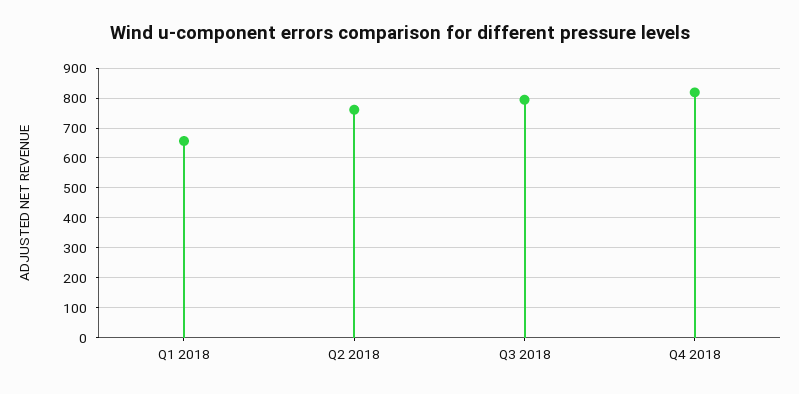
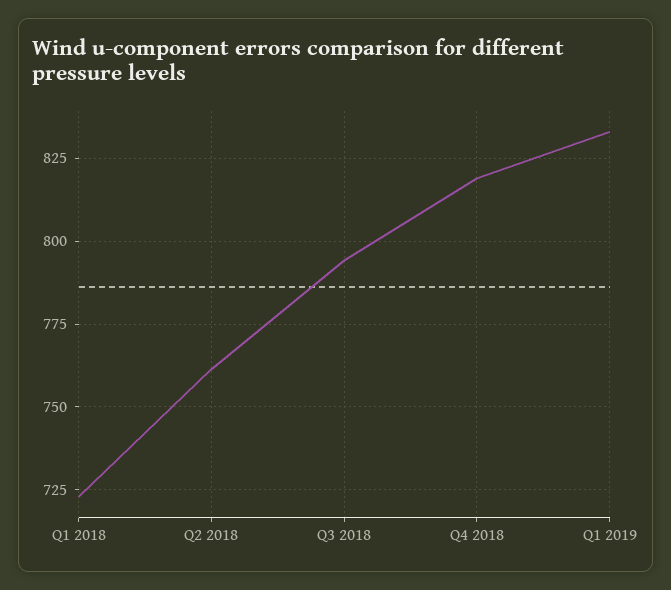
Q1 2018: 650 -> 722.5
Q1 2019: none -> 832.5

